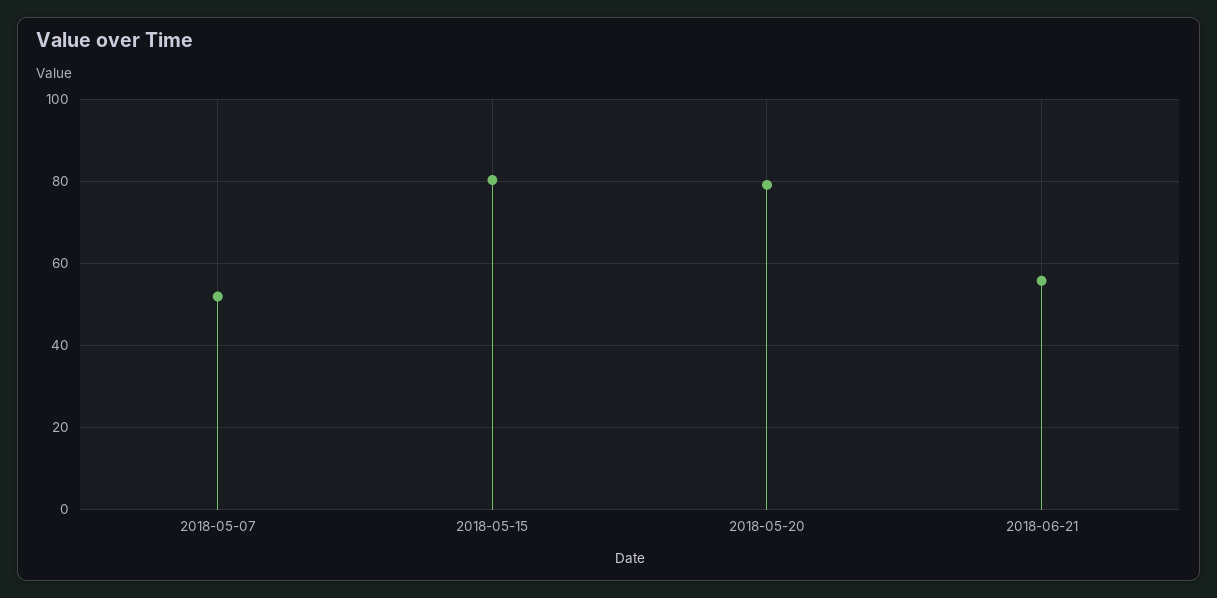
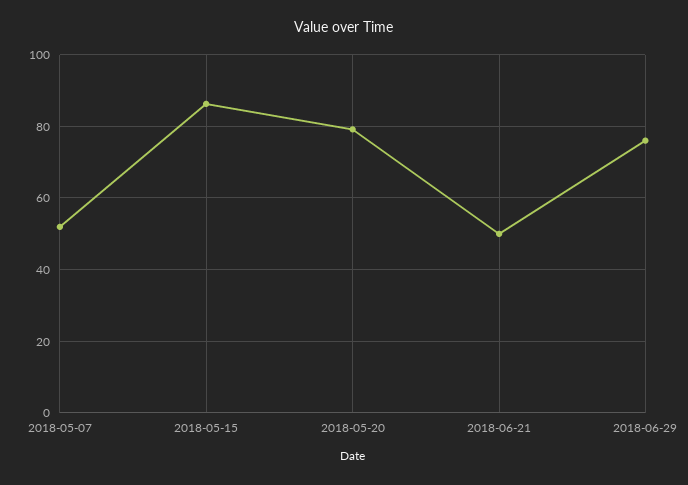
2018-05-15: 80 -> 86
2018-06-21: 56 -> 50
2018-06-29: none -> 76

